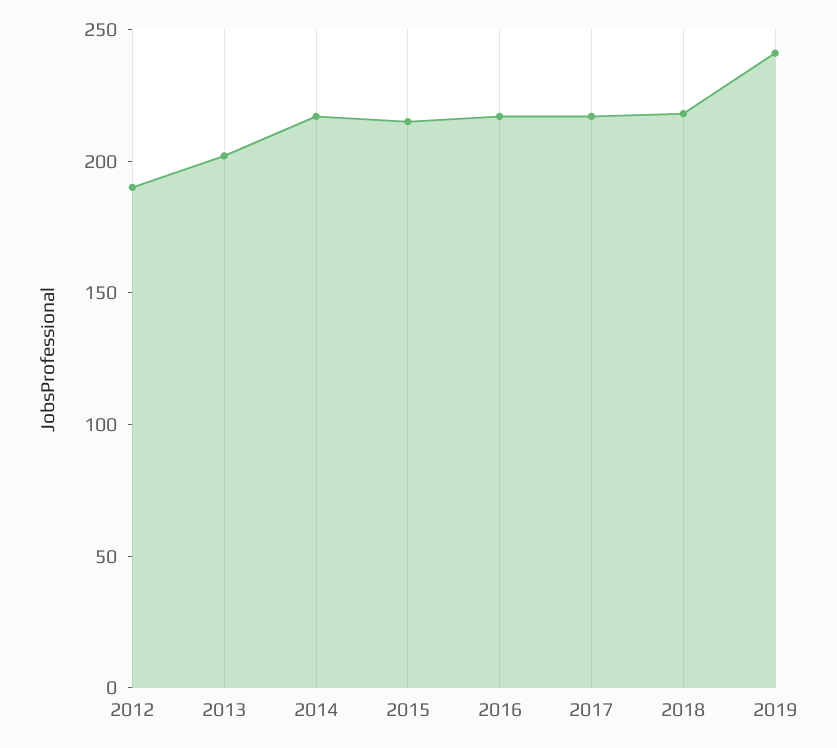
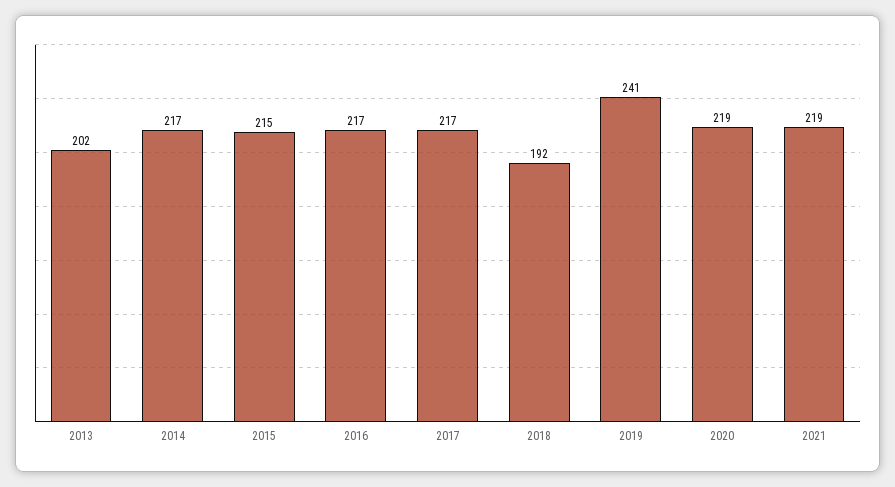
2012: 190 -> none
2018: 220 -> 192
2020: none -> 219
2021: none -> 219

